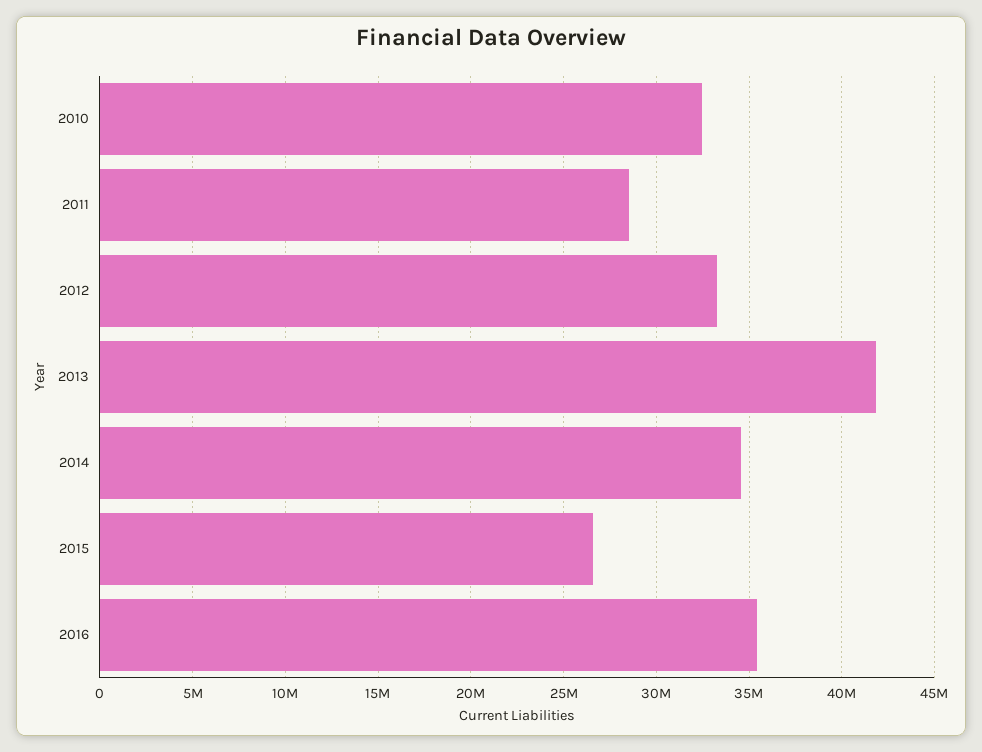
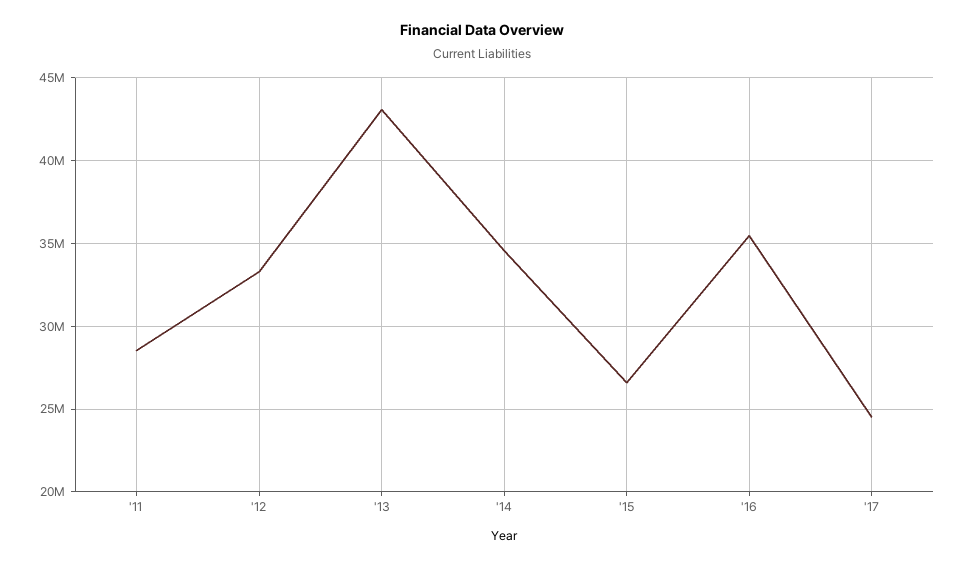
2010: 32500000 -> none
2013: 42000000 -> 43000000
'17: none -> 24500000

